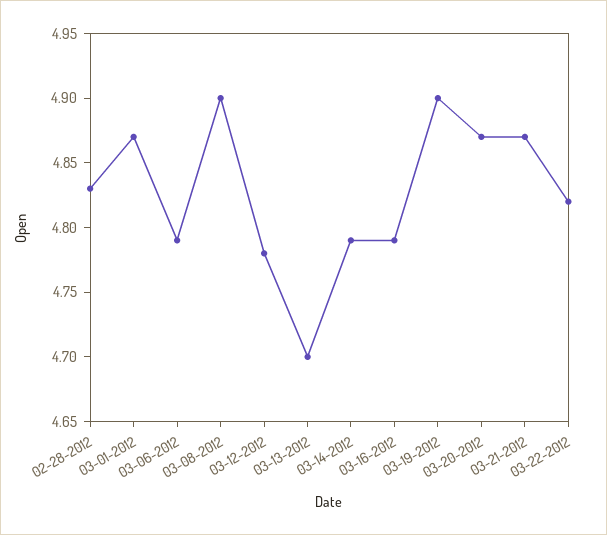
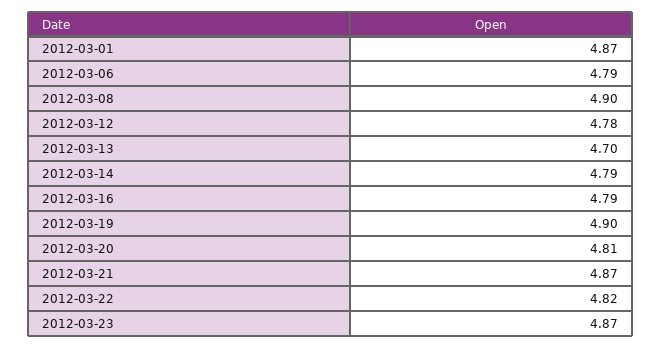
02-28-2012: 4.83 -> none
03-20-2012: 4.87 -> 4.81
2012-03-23: none -> 4.87

